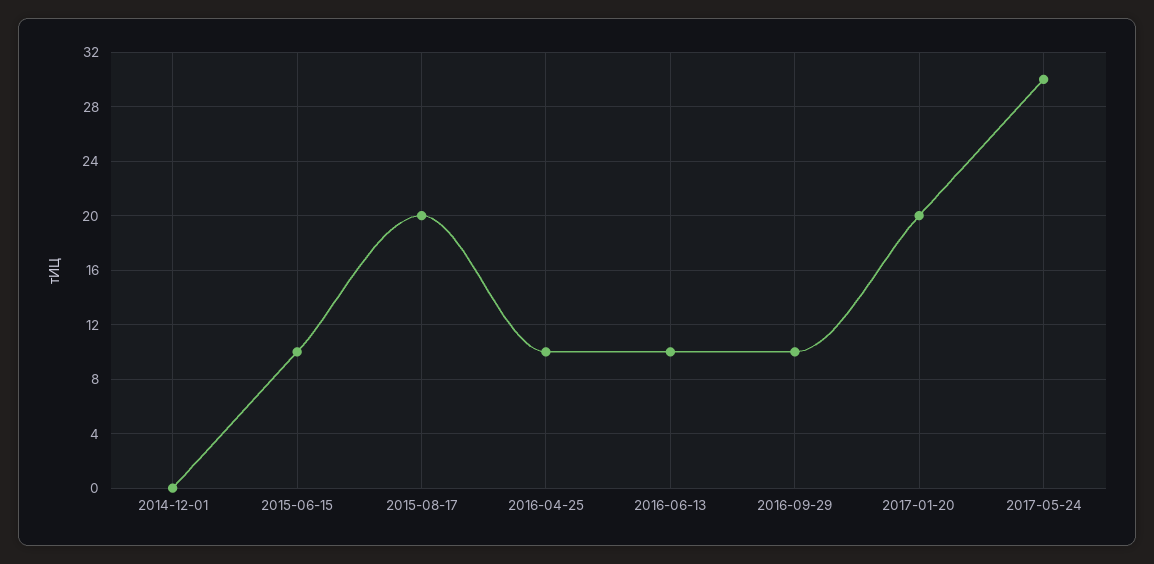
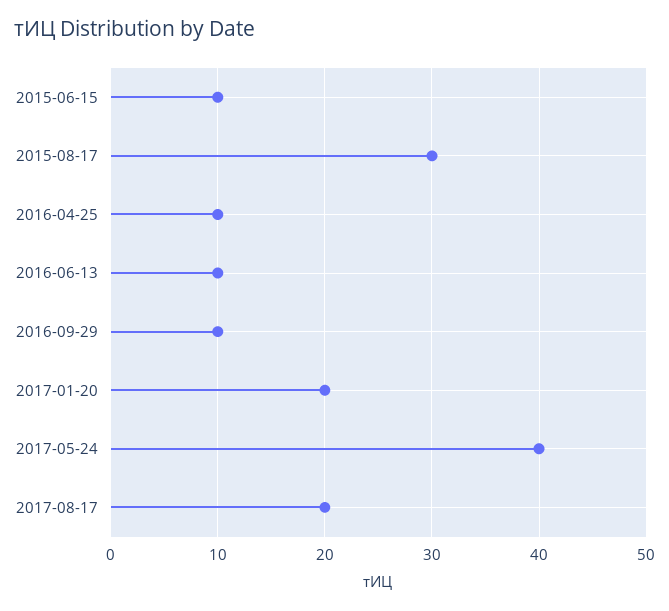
2014-12-01: 0 -> none
2015-08-17: 20 -> 30
2017-05-24: 30 -> 40
2017-08-17: none -> 20

